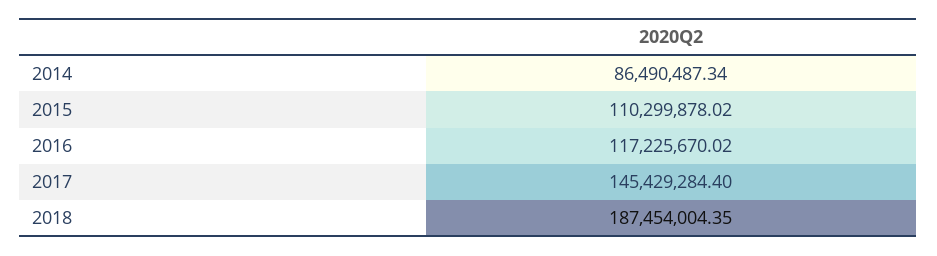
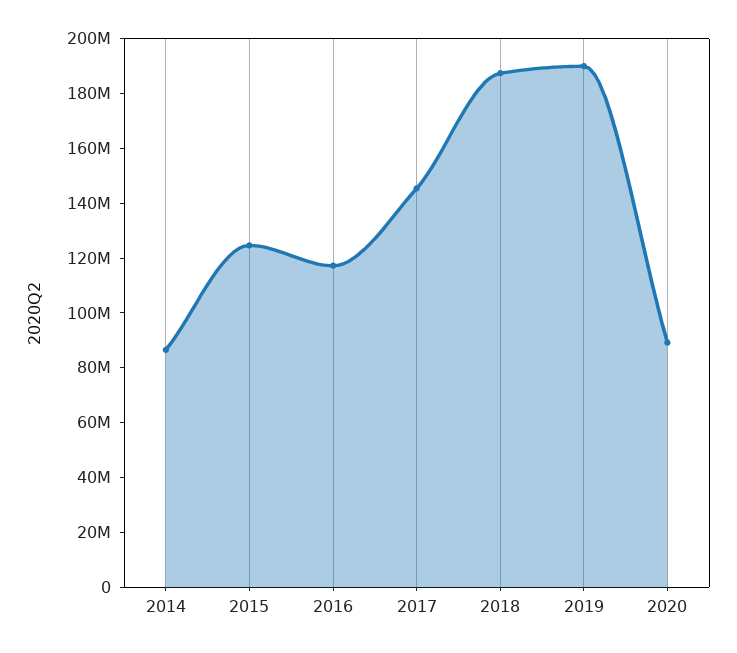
2015: 110299878.02 -> 125000000
2019: none -> 190000000
2020: none -> 90000000

